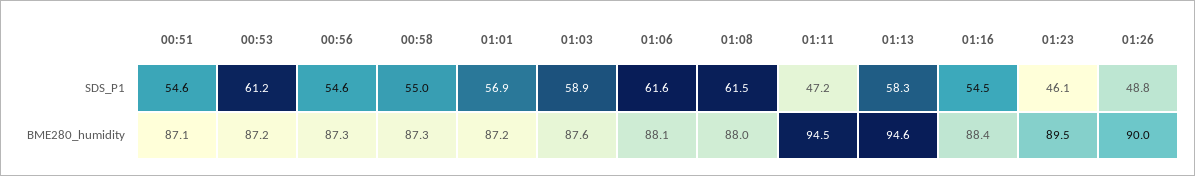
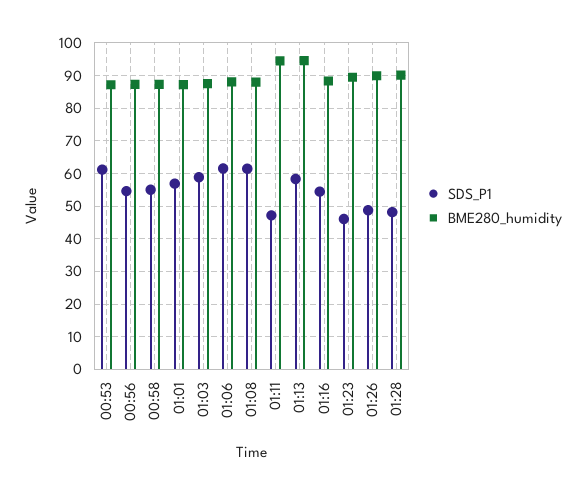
SDS_P1, 00:51: 54.6 -> none
BME280_humidity, 00:51: 87.1 -> none
SDS_P1, 01:28: none -> 48
BME280_humidity, 01:28: none -> 90

